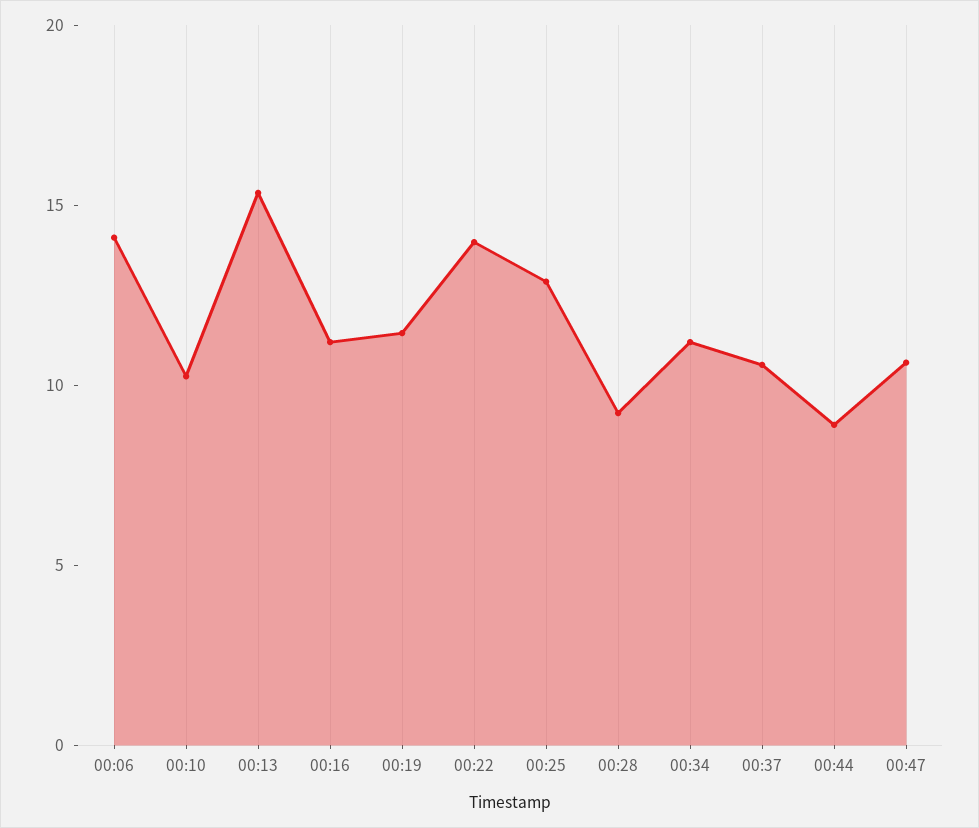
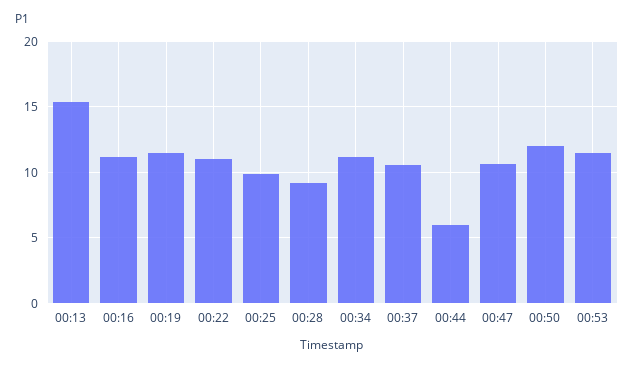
00:06: 14 -> none
00:10: 10 -> none
00:22: 14 -> 11
00:25: 13 -> 10
00:44: 9 -> 6
00:50: none -> 12
00:53: none -> 11.5

